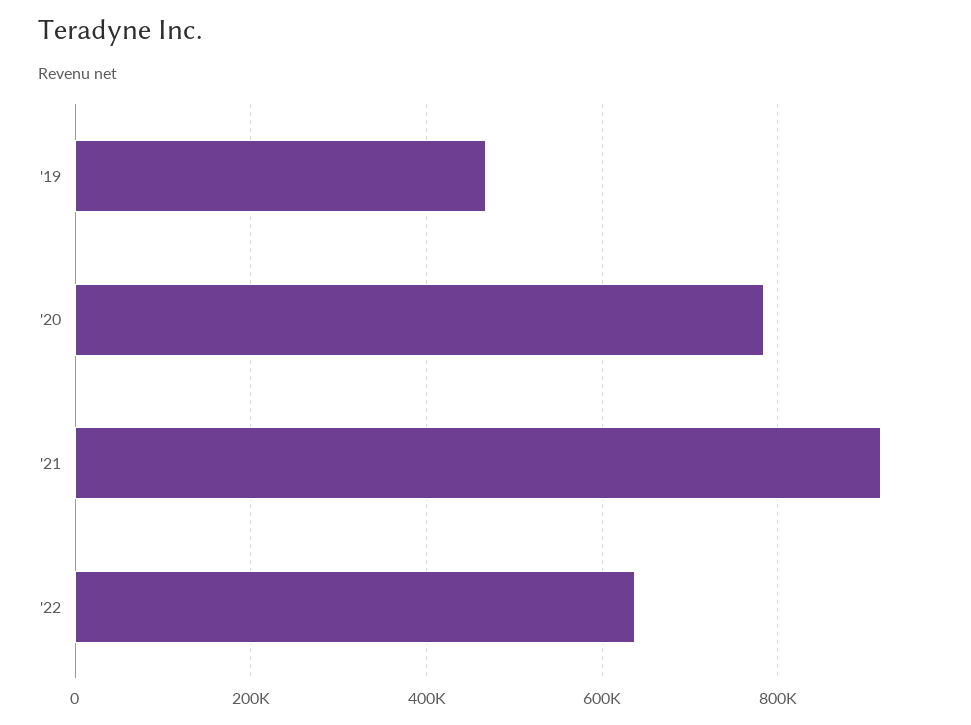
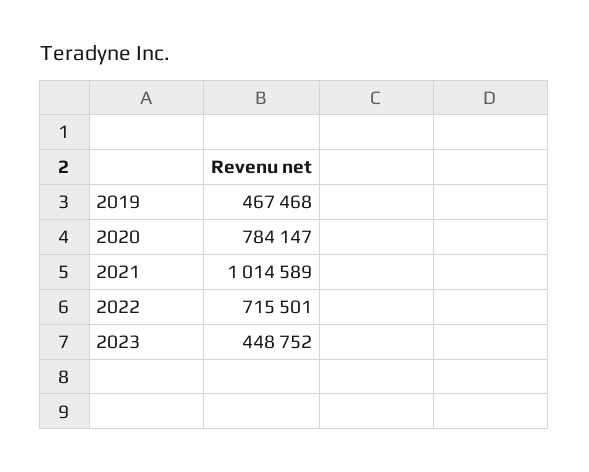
'21: 920000 -> 1014589
'22: 640000 -> 715501
2023: none -> 448752

